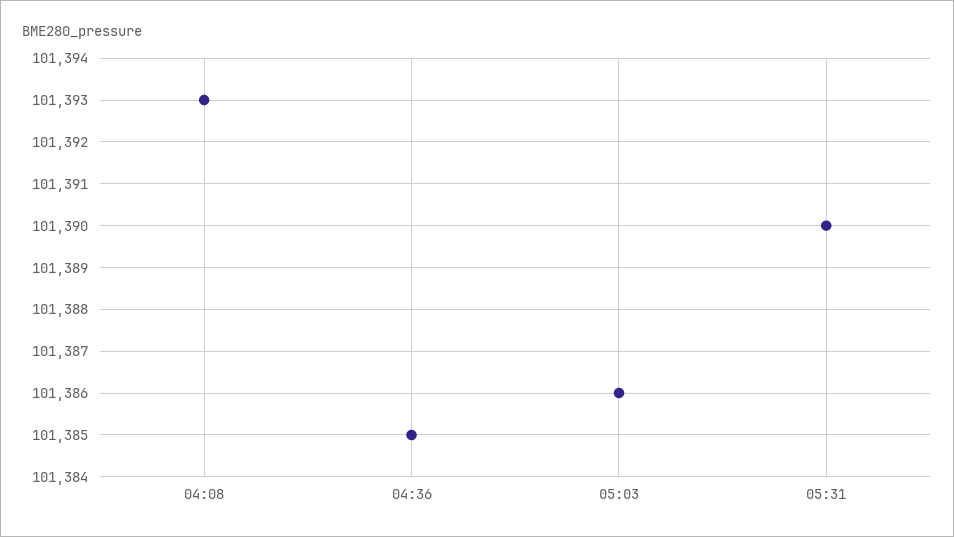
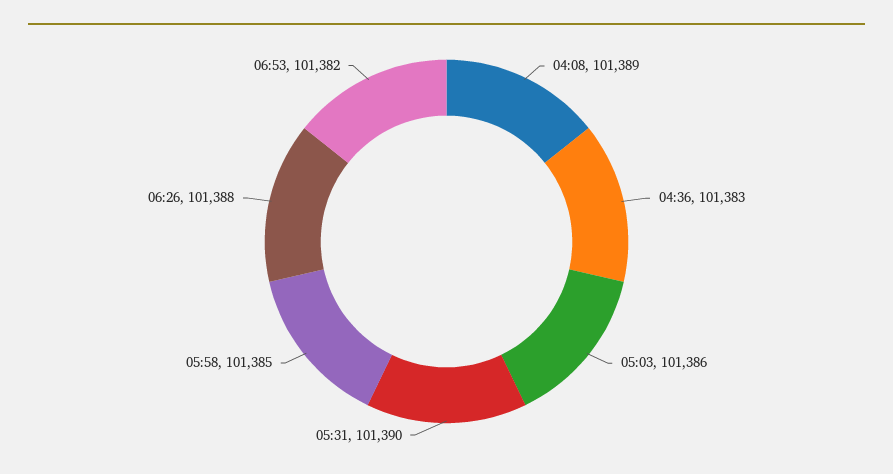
04:08: 101393 -> 101389
04:36: 101385 -> 101383
05:58: none -> 101385
06:26: none -> 101388
06:53: none -> 101382

